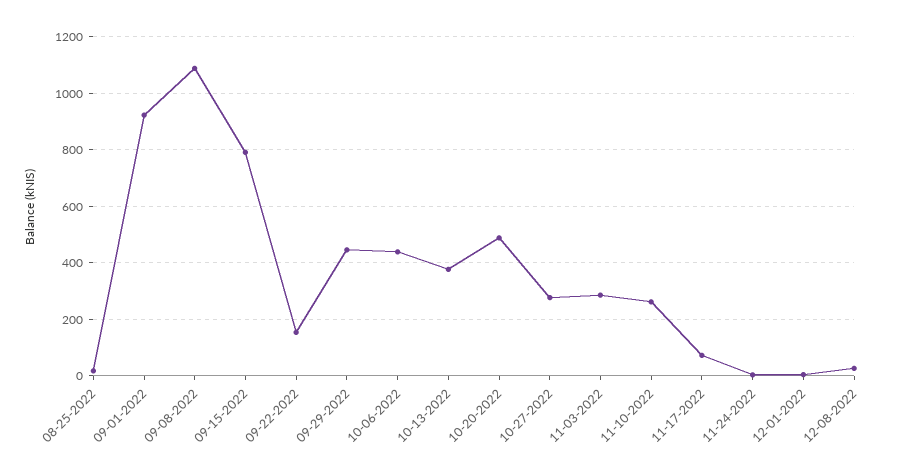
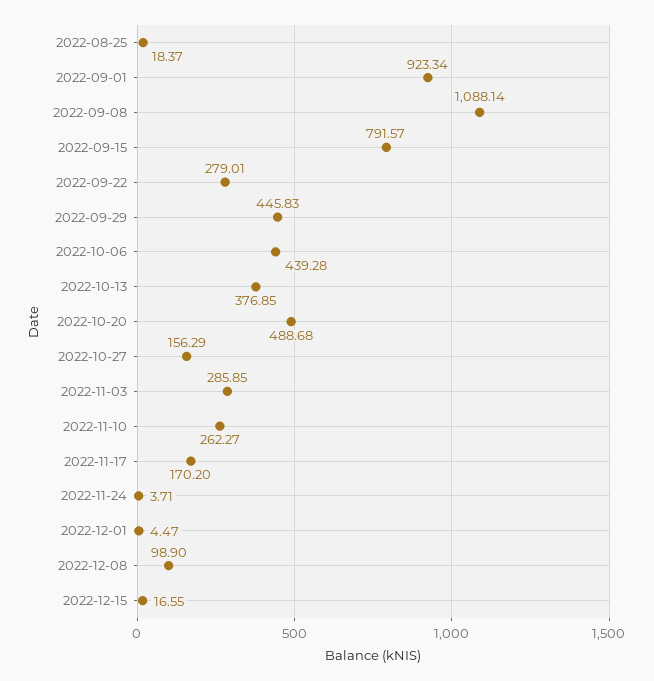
09-22-2022: 150 -> 279.01
10-27-2022: 275 -> 156.29
11-17-2022: 75 -> 170.2
12-08-2022: 25 -> 98.9
2022-12-15: none -> 16.55

